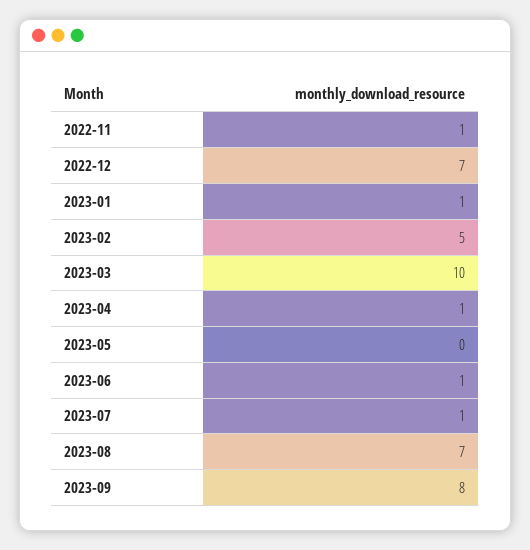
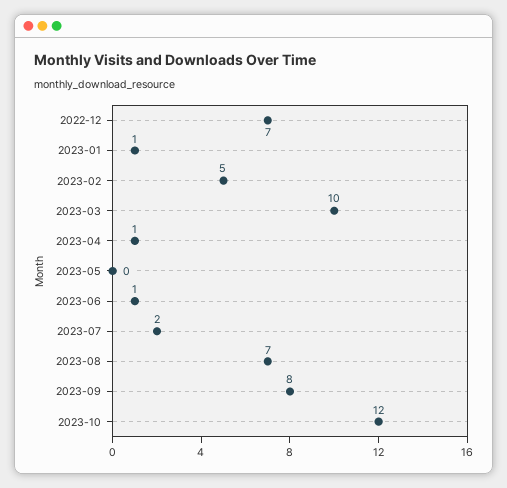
2022-11: 1 -> none
2023-07: 1 -> 2
2023-10: none -> 12

